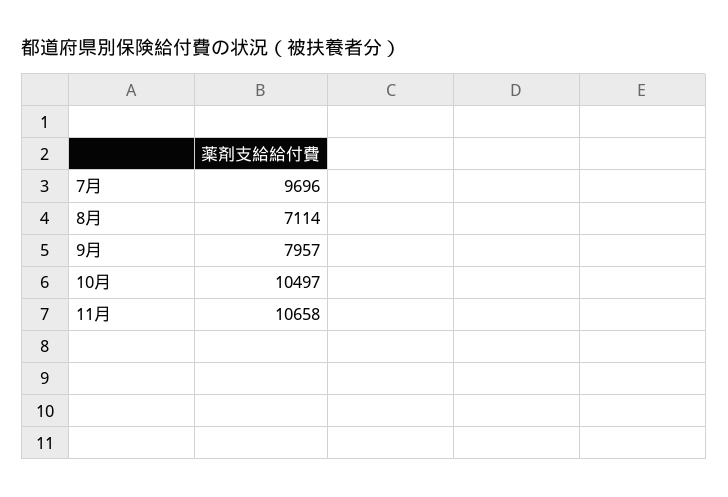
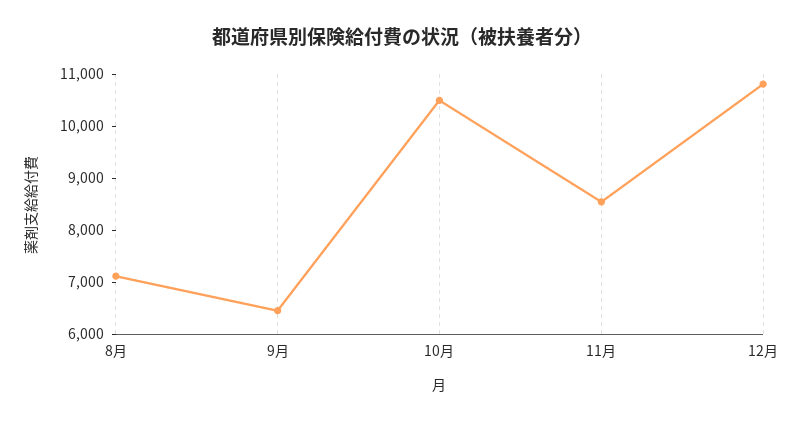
7月: 9696 -> none
9月: 7957 -> 6400
11月: 10658 -> 8600
12月: none -> 10800

